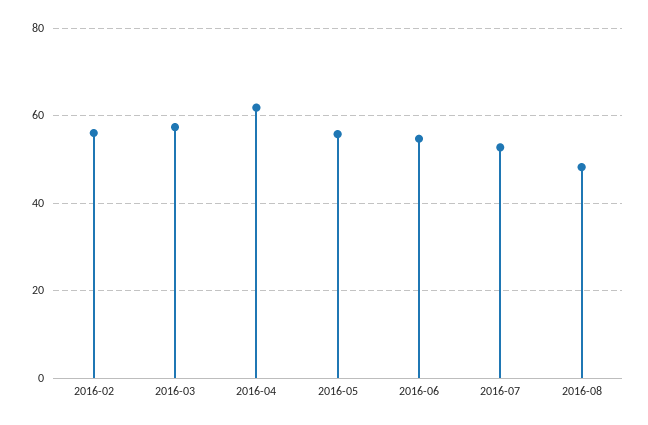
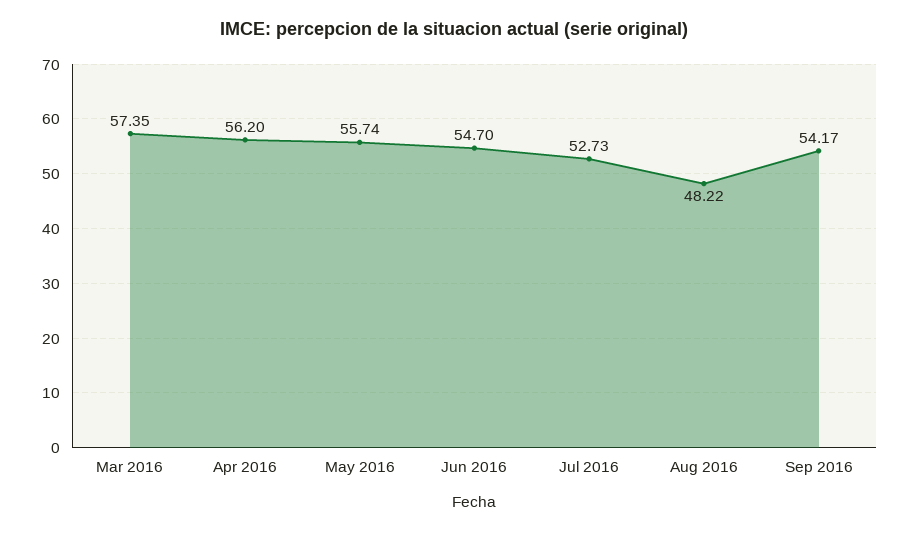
2016-02: 56 -> none
2016-04: 62 -> 56.2
Sep 2016: none -> 54.17

